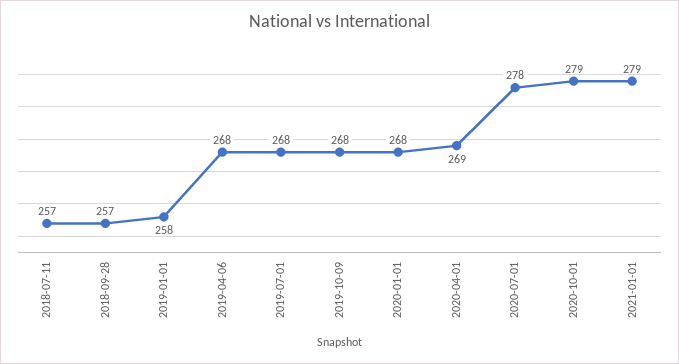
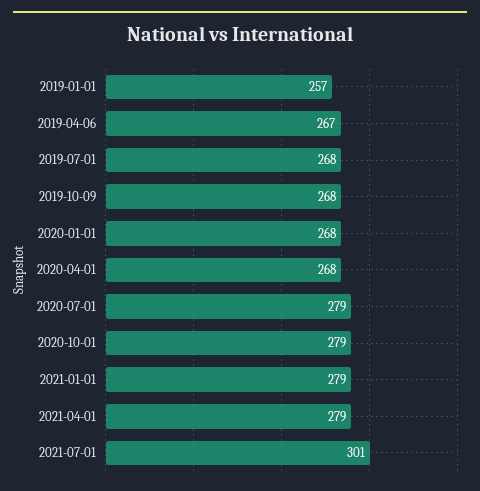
2018-07-11: 257 -> none
2018-09-28: 257 -> none
2019-01-01: 258 -> 257
2019-04-06: 268 -> 267
2020-04-01: 269 -> 268
2020-07-01: 278 -> 279
2021-04-01: none -> 279
2021-07-01: none -> 301

